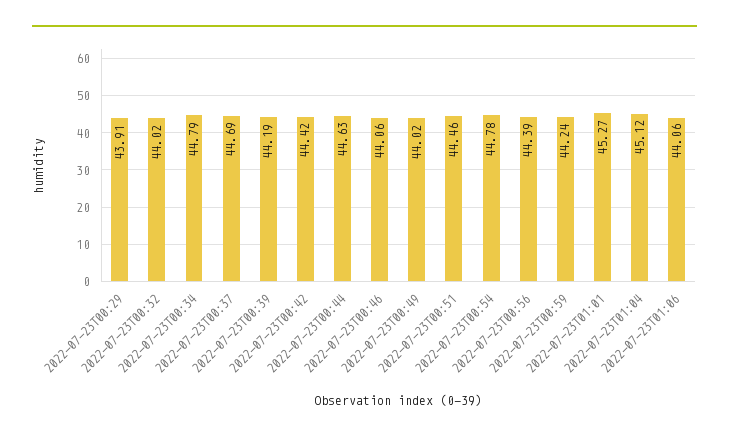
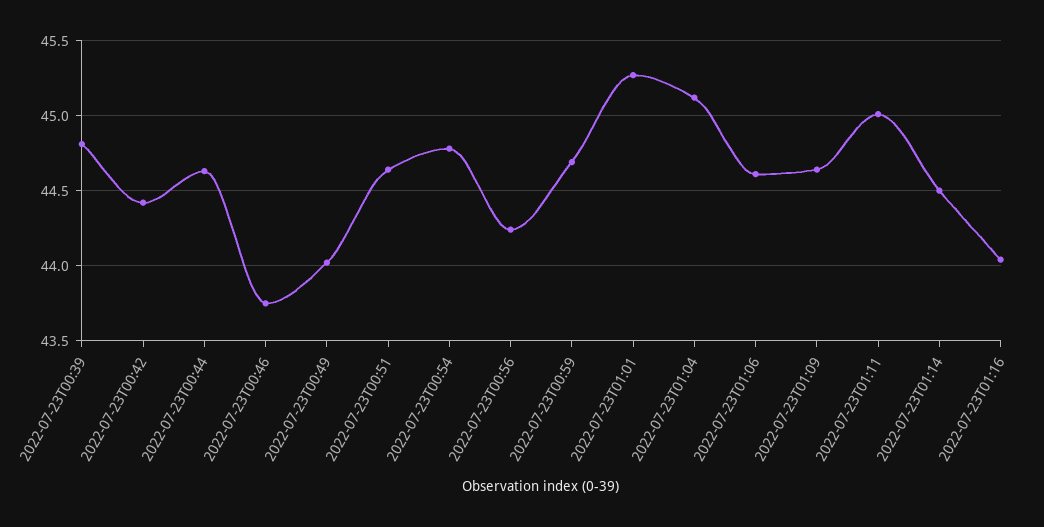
2022-07-23T00:29: 43.91 -> none
2022-07-23T00:32: 44.02 -> none
2022-07-23T00:34: 44.79 -> none
2022-07-23T00:37: 44.69 -> none
2022-07-23T00:39: 44.19 -> 44.8
2022-07-23T00:46: 44.06 -> 43.75
2022-07-23T00:51: 44.46 -> 44.65
2022-07-23T00:56: 44.39 -> 44.25
2022-07-23T00:59: 44.24 -> 44.7
2022-07-23T01:06: 44.06 -> 44.6
2022-07-23T01:09: none -> 44.65
2022-07-23T01:11: none -> 45
2022-07-23T01:14: none -> 44.5
2022-07-23T01:16: none -> 44.05

